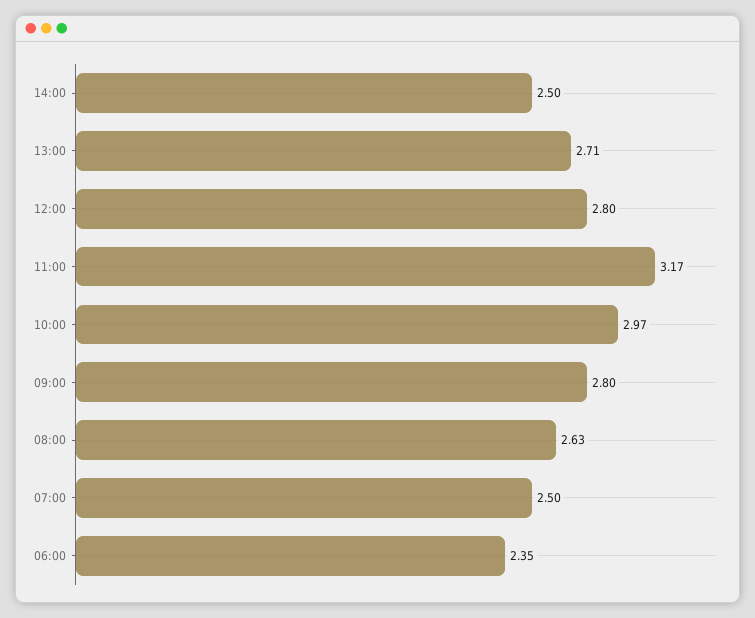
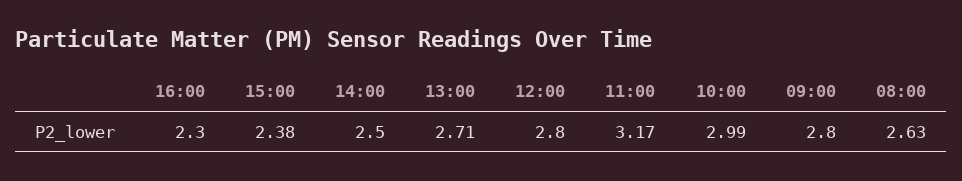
10:00: 2.97 -> 2.99
07:00: 2.5 -> none
06:00: 2.35 -> none
16:00: none -> 2.3
15:00: none -> 2.38

